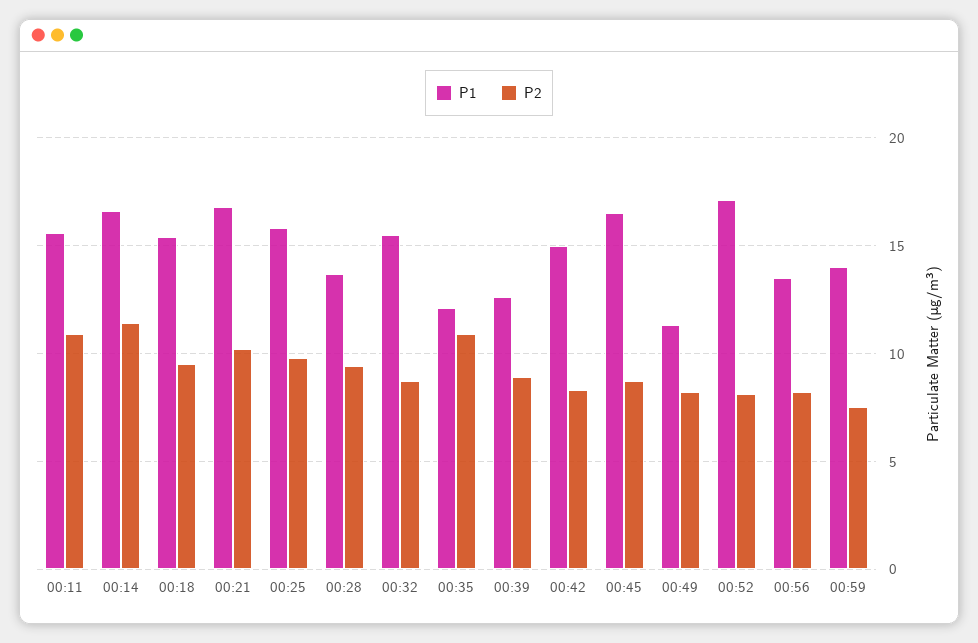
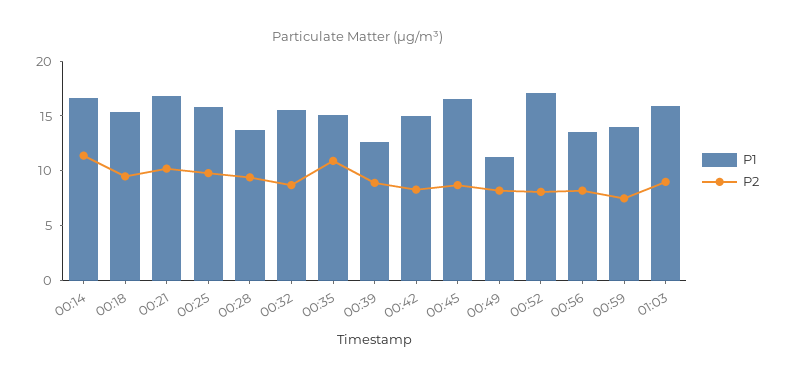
P1, 00:11: 15.5 -> none
P2, 00:11: 11 -> none
P1, 00:35: 12 -> 15
P1, 01:03: none -> 16
P2, 01:03: none -> 9

